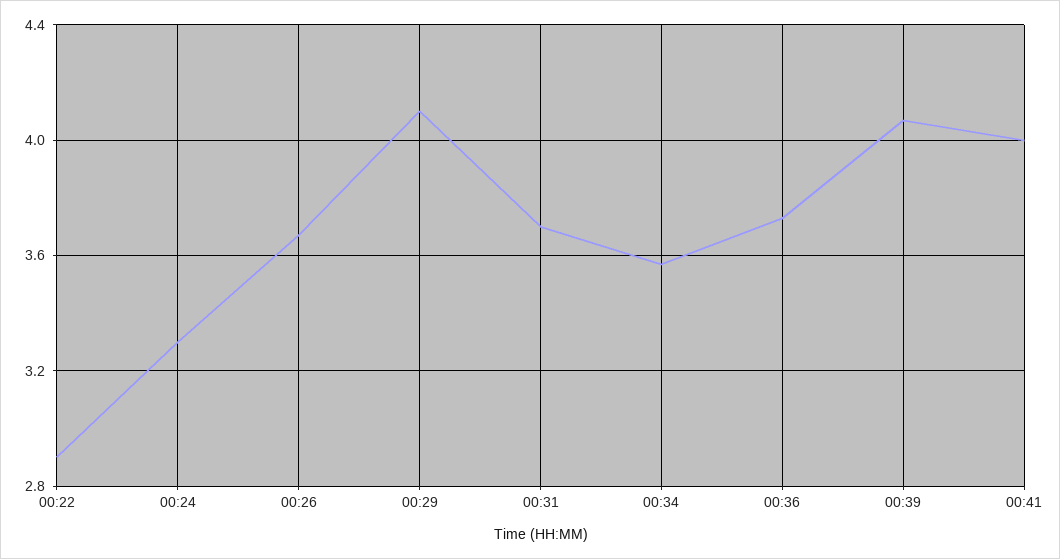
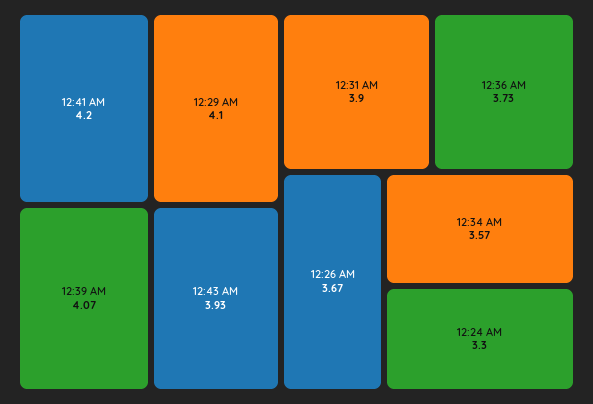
00:22: 2.9 -> none
00:31: 3.7 -> 3.9
00:41: 4 -> 4.2
12:43 AM: none -> 3.93

